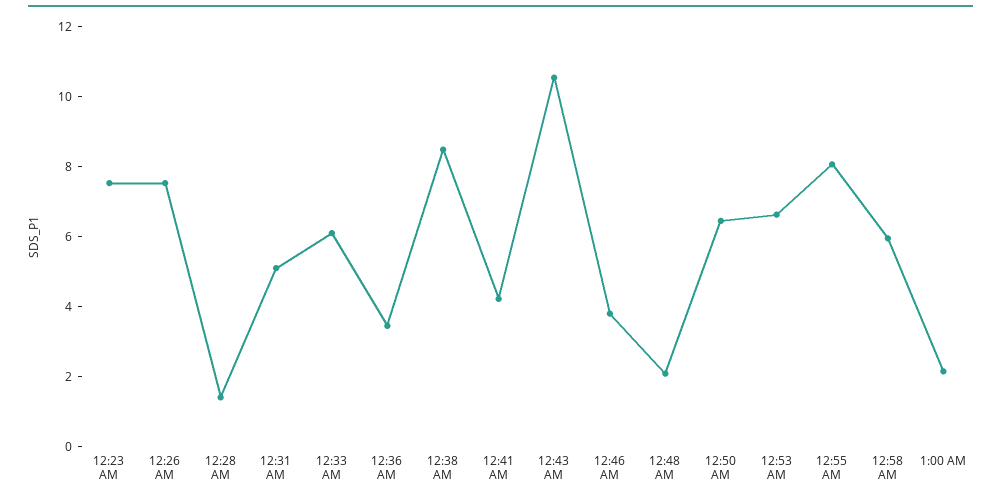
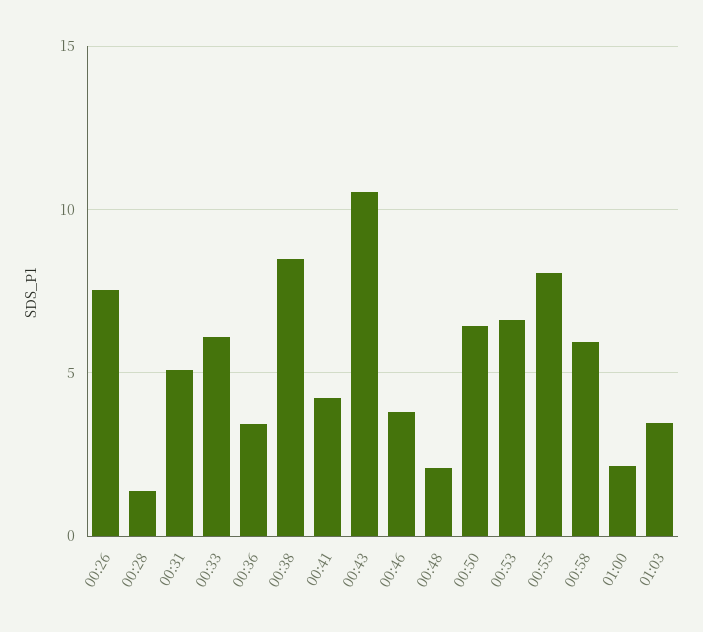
12:23 AM: 7.5 -> none
01:03: none -> 3.5

